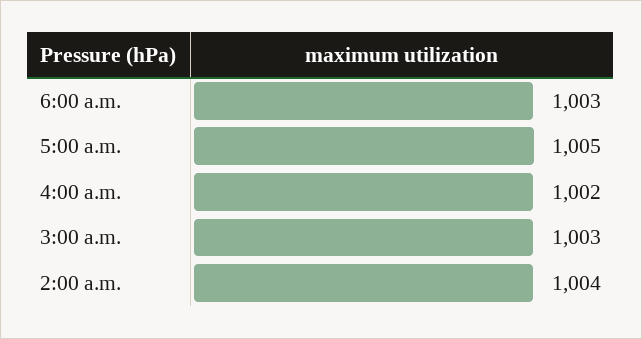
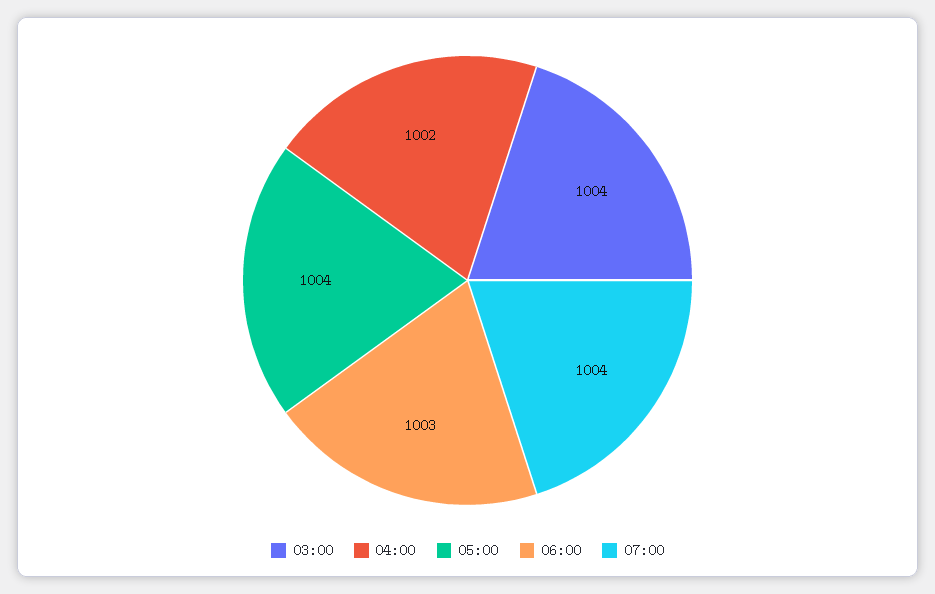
5:00 a.m.: 1005 -> 1004
3:00 a.m.: 1003 -> 1004
2:00 a.m.: 1004 -> none
07:00: none -> 1004

